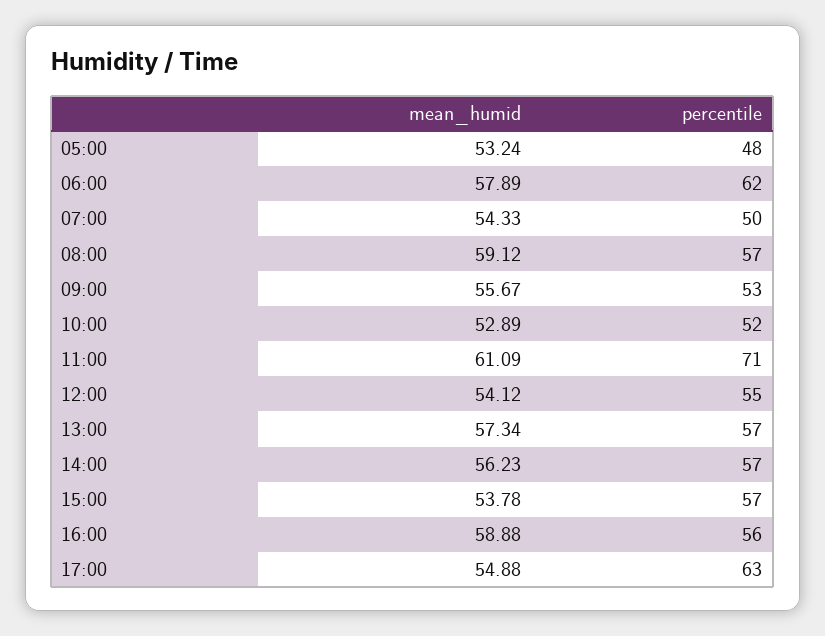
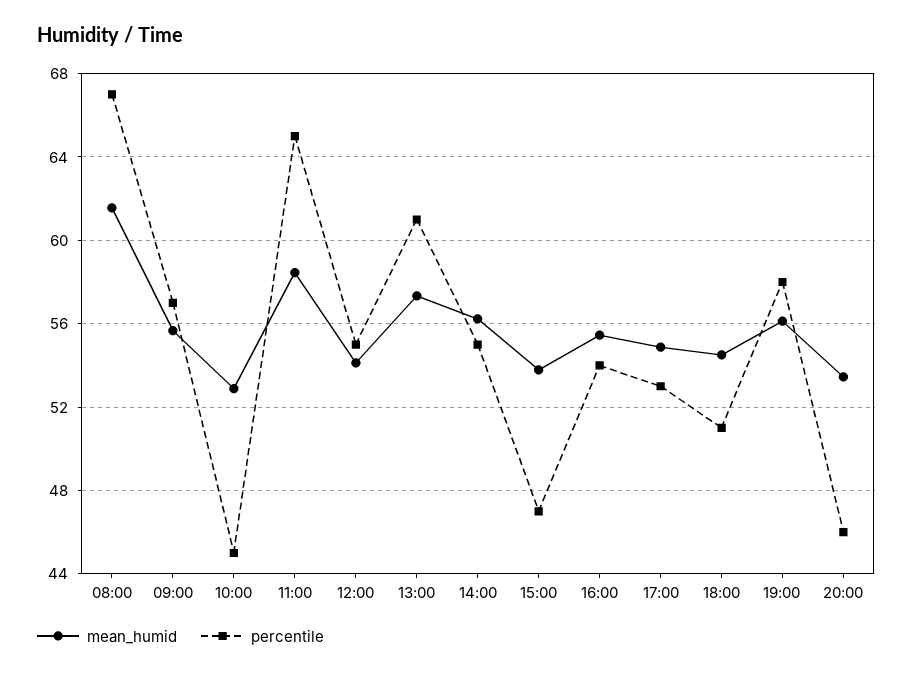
mean_humid, 05:00: 53.24 -> none
percentile, 05:00: 48 -> none
mean_humid, 06:00: 57.89 -> none
percentile, 06:00: 62 -> none
mean_humid, 07:00: 54.33 -> none
percentile, 07:00: 50 -> none
mean_humid, 08:00: 59.12 -> 61.5
percentile, 08:00: 57 -> 67
percentile, 09:00: 53 -> 57
percentile, 10:00: 52 -> 45
mean_humid, 11:00: 61.09 -> 58.5
percentile, 11:00: 71 -> 65
percentile, 13:00: 57 -> 61
percentile, 14:00: 57 -> 55
percentile, 15:00: 57 -> 47
mean_humid, 16:00: 58.88 -> 55.5
percentile, 16:00: 56 -> 54
percentile, 17:00: 63 -> 53
mean_humid, 18:00: none -> 54.5
percentile, 18:00: none -> 51
mean_humid, 19:00: none -> 56
percentile, 19:00: none -> 58
mean_humid, 20:00: none -> 53.5
percentile, 20:00: none -> 46

